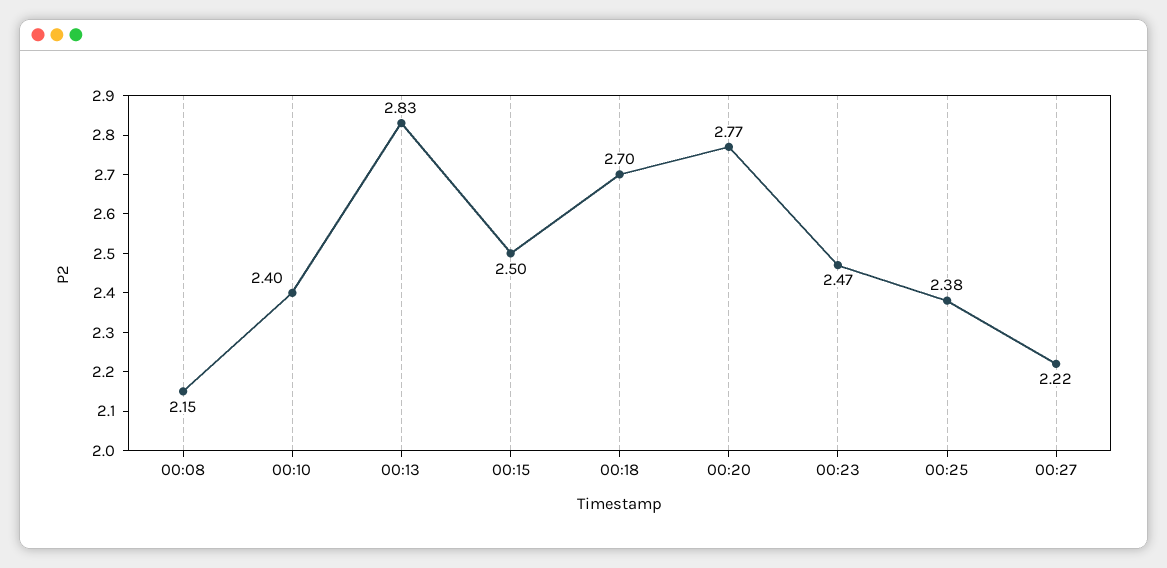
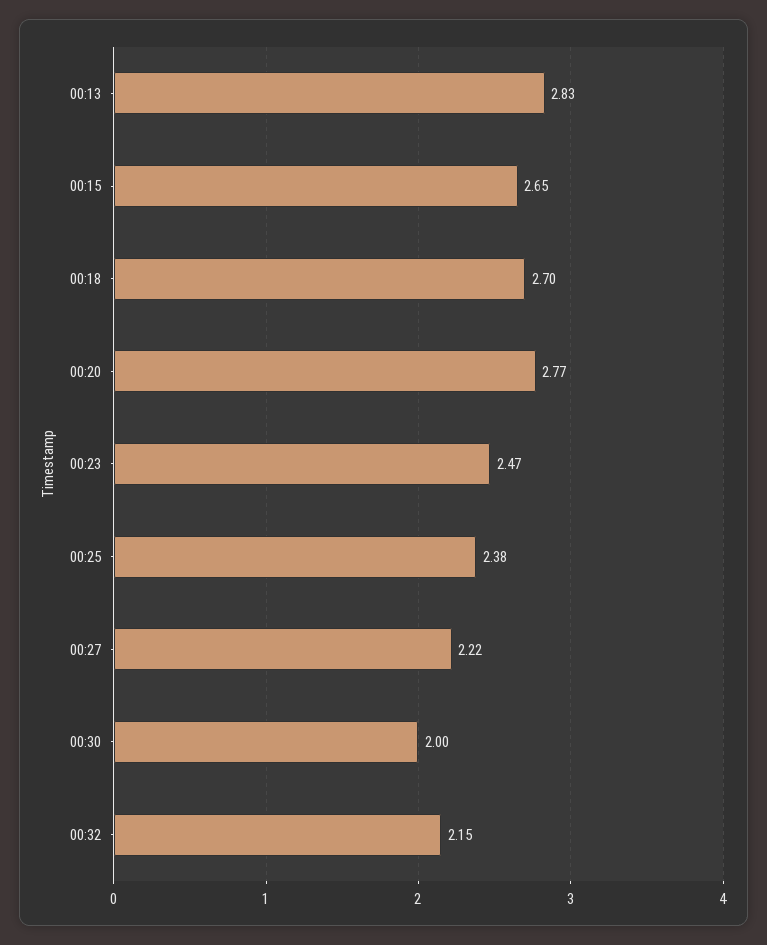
00:08: 2.15 -> none
00:10: 2.4 -> none
00:15: 2.5 -> 2.65
00:30: none -> 2
00:32: none -> 2.15

